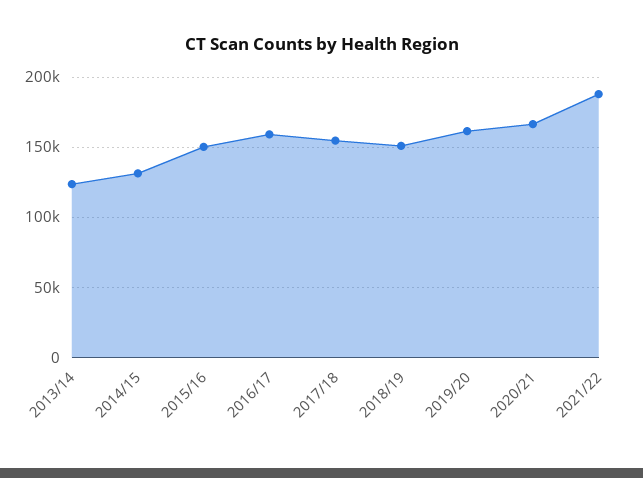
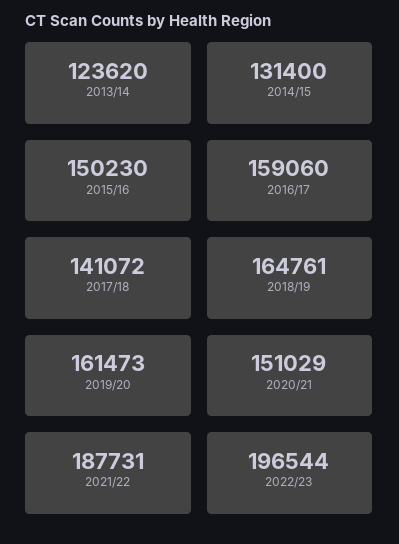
2017/18: 155000 -> 141072
2018/19: 150000 -> 164761
2020/21: 165000 -> 151029
2022/23: none -> 196544

